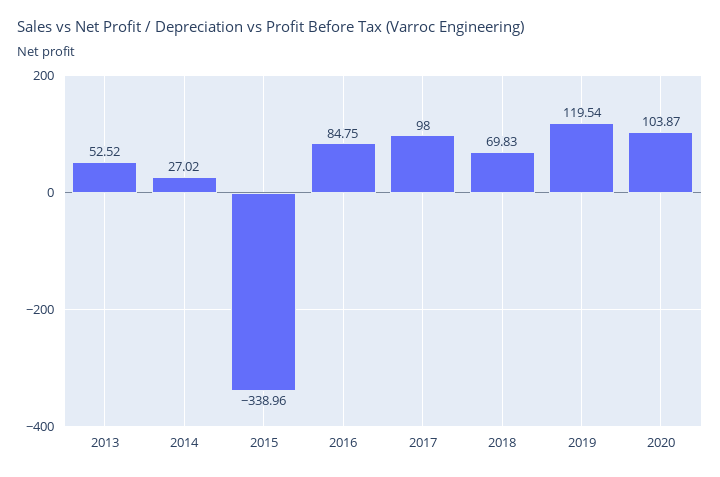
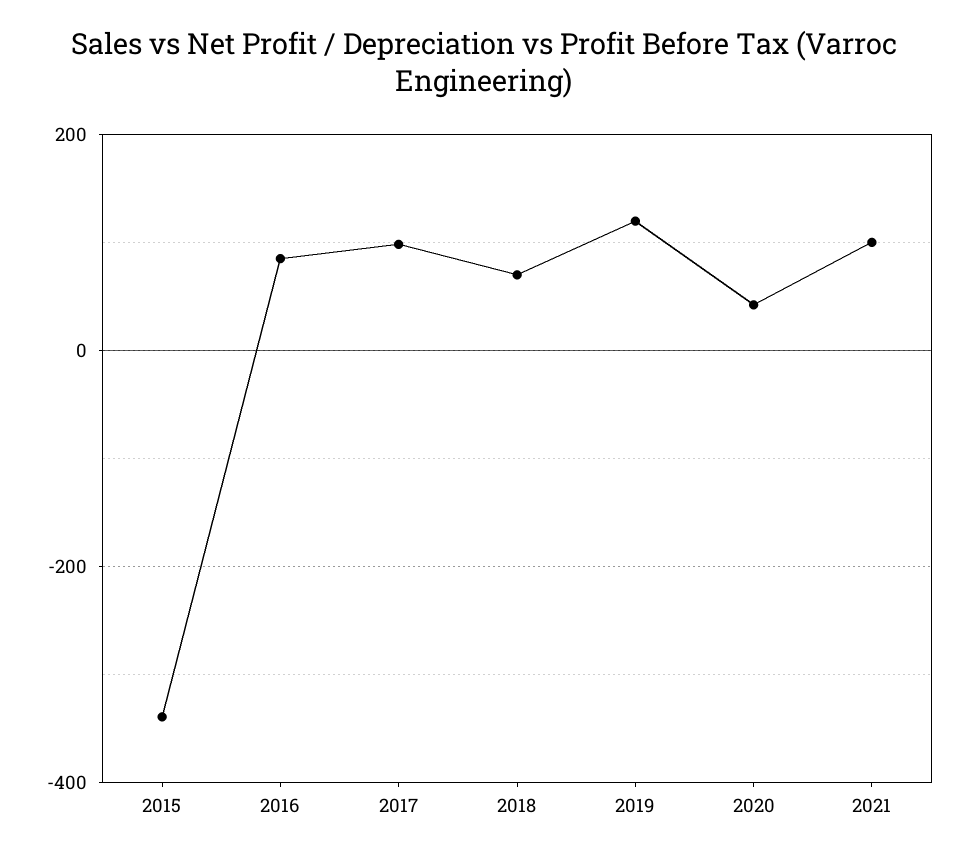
2013: 52.52 -> none
2014: 27.02 -> none
2020: 103.87 -> 40
2021: none -> 100

